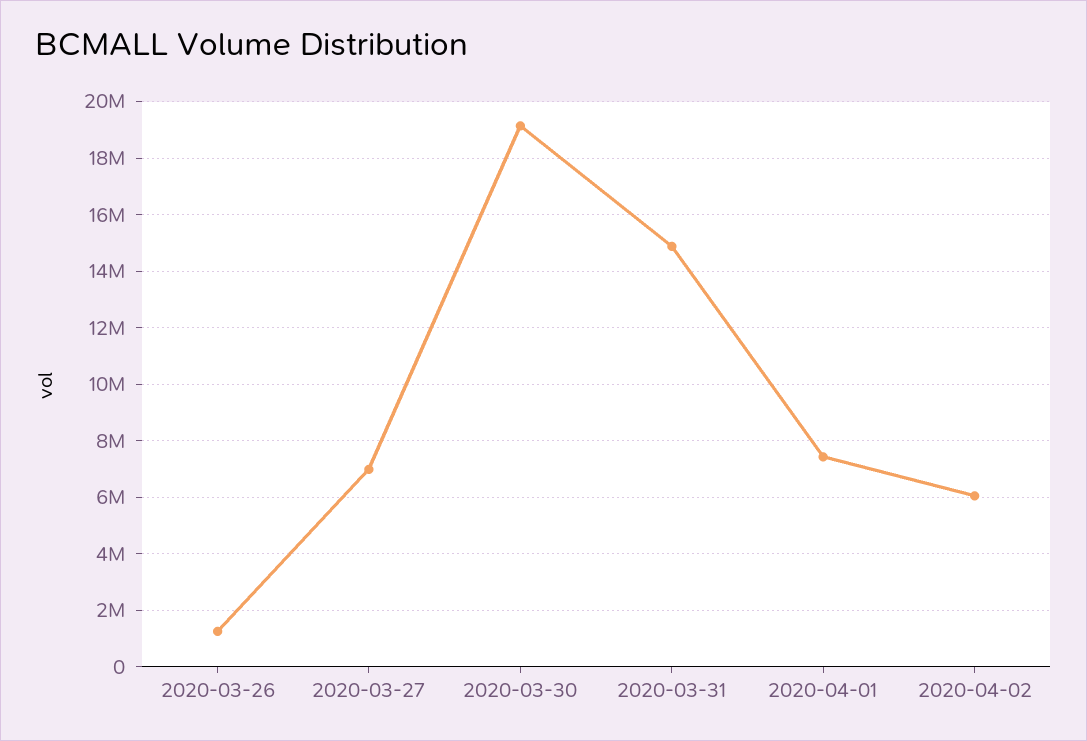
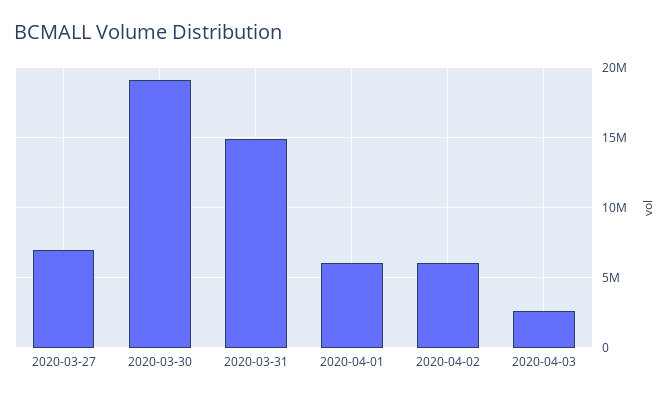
2020-03-26: 1250000 -> none
2020-04-01: 7500000 -> 6000000
2020-04-03: none -> 2500000

